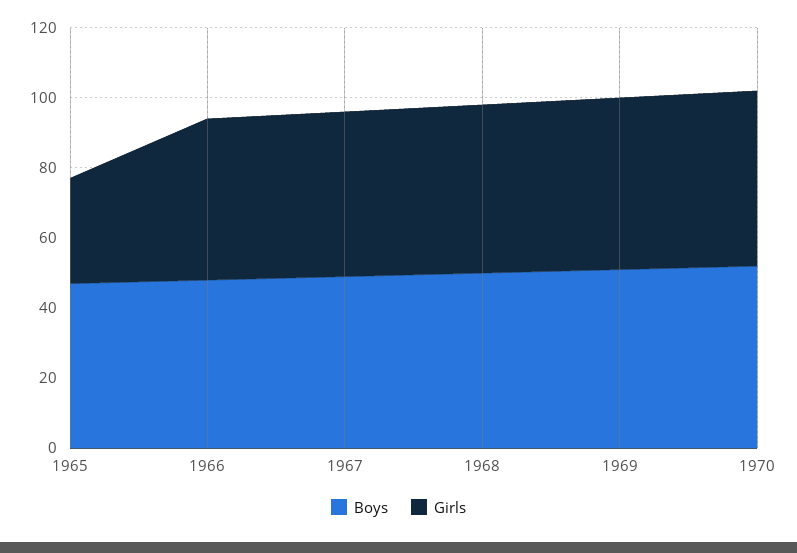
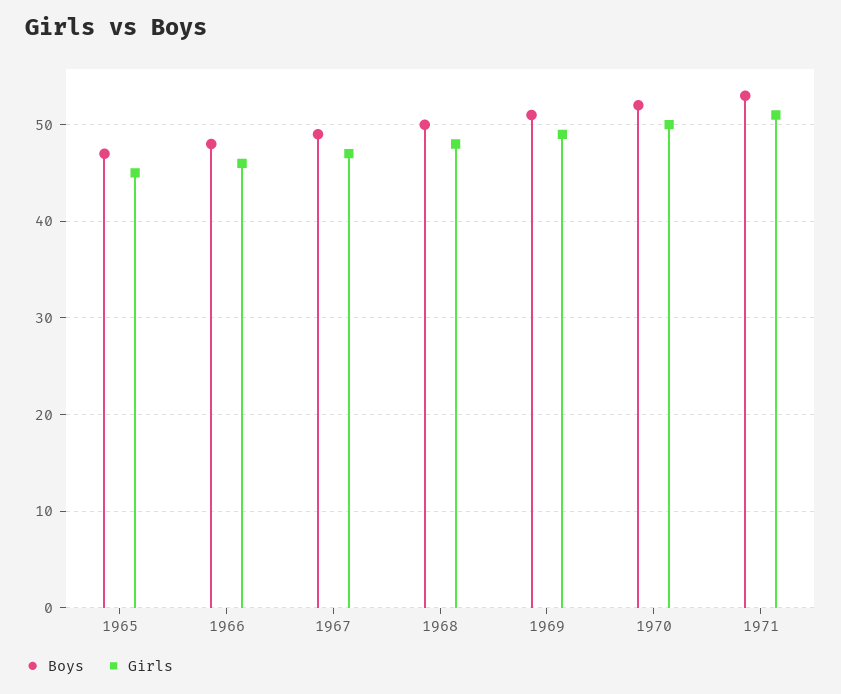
Girls, 1965: 30 -> 45
Boys, 1971: none -> 53
Girls, 1971: none -> 51

